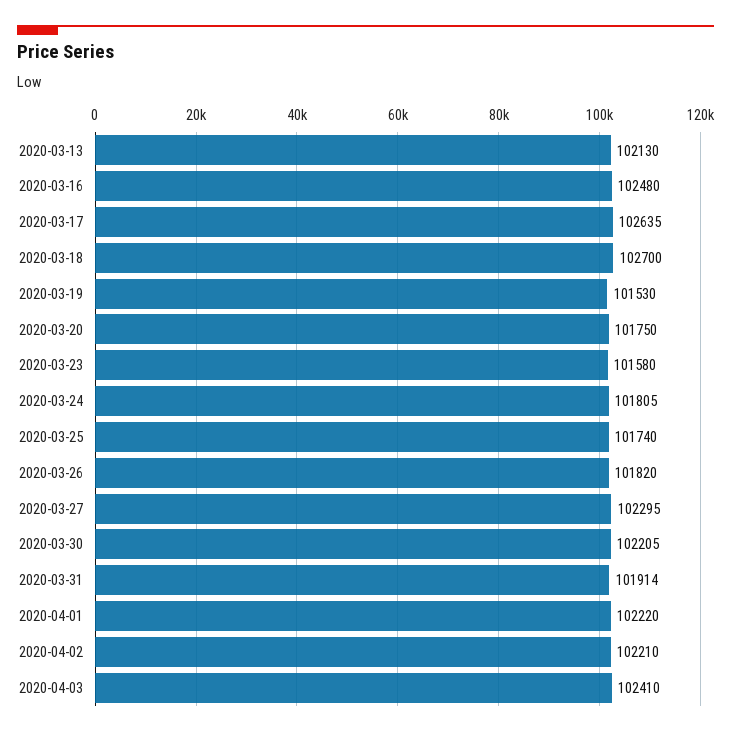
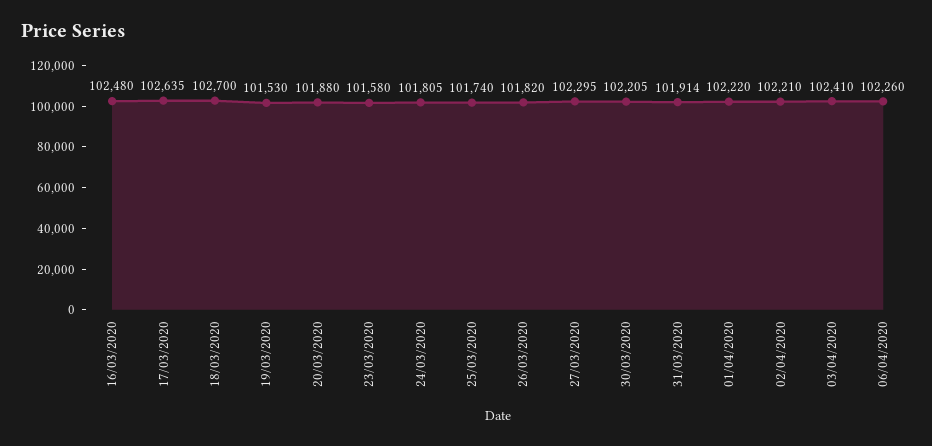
2020-03-13: 102130 -> none
2020-03-20: 101750 -> 101880
06/04/2020: none -> 102260

